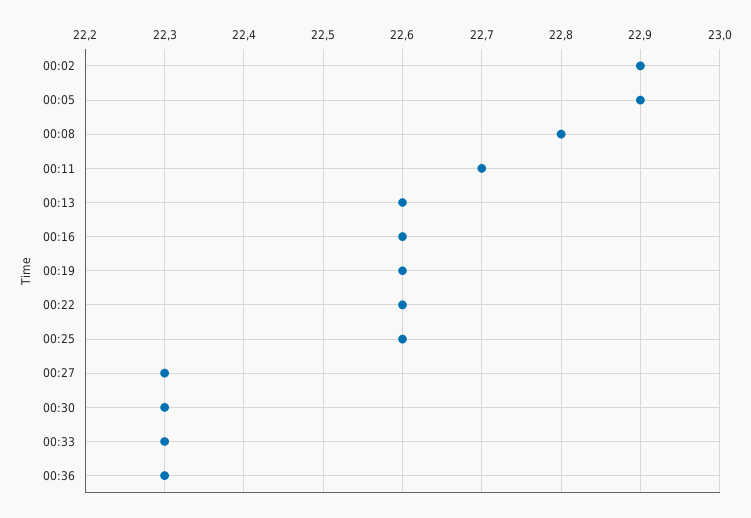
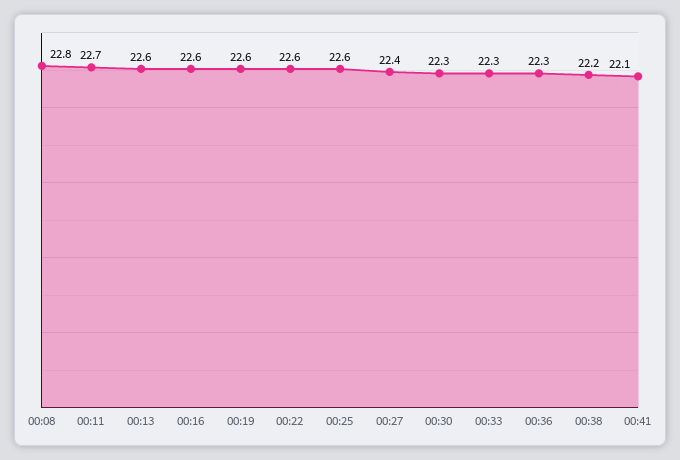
00:02: 22.9 -> none
00:05: 22.9 -> none
00:27: 22.3 -> 22.4
00:38: none -> 22.2
00:41: none -> 22.1

